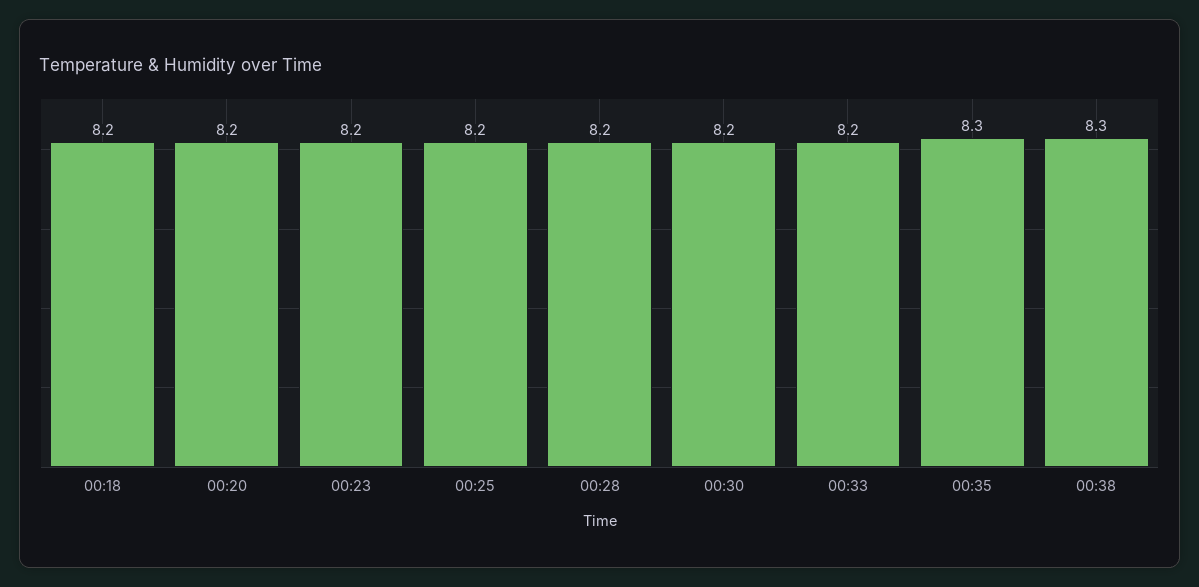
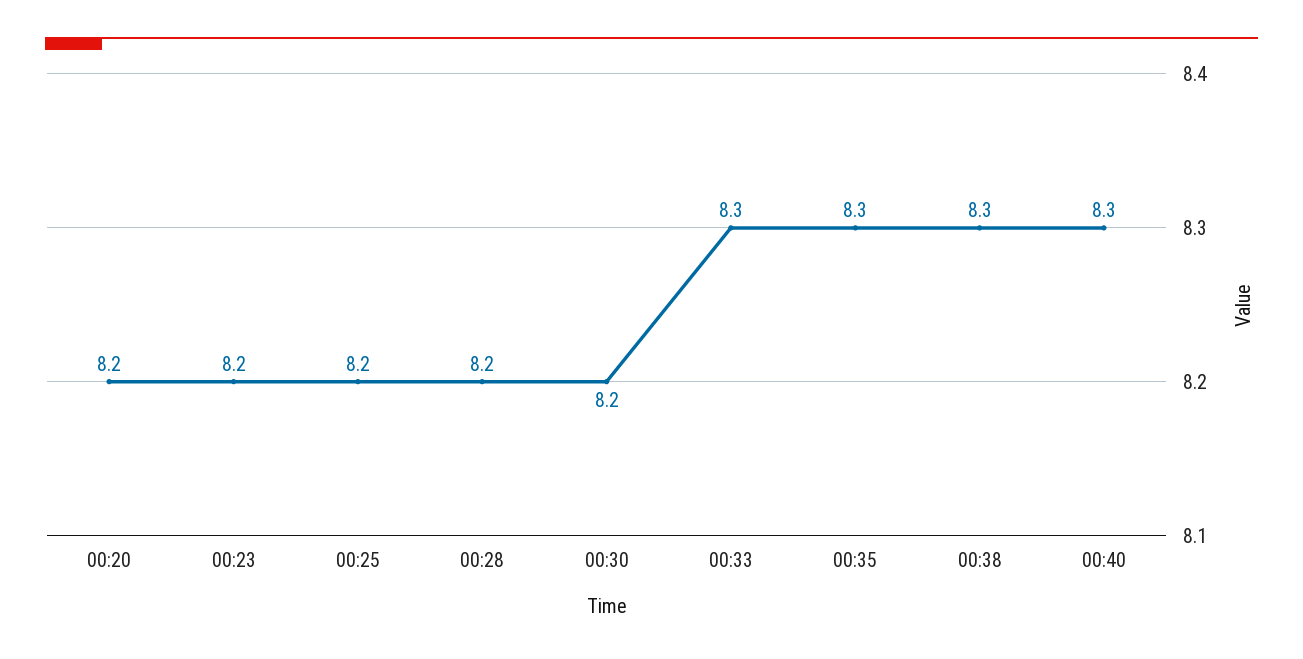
00:18: 8.2 -> none
00:33: 8.2 -> 8.3
00:40: none -> 8.3

